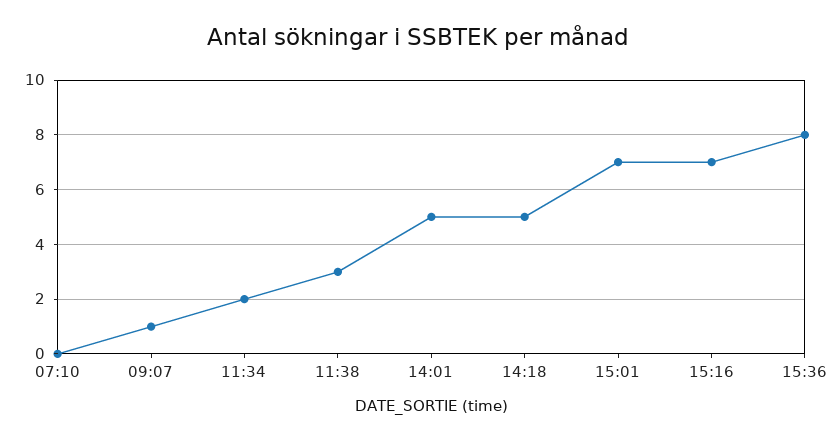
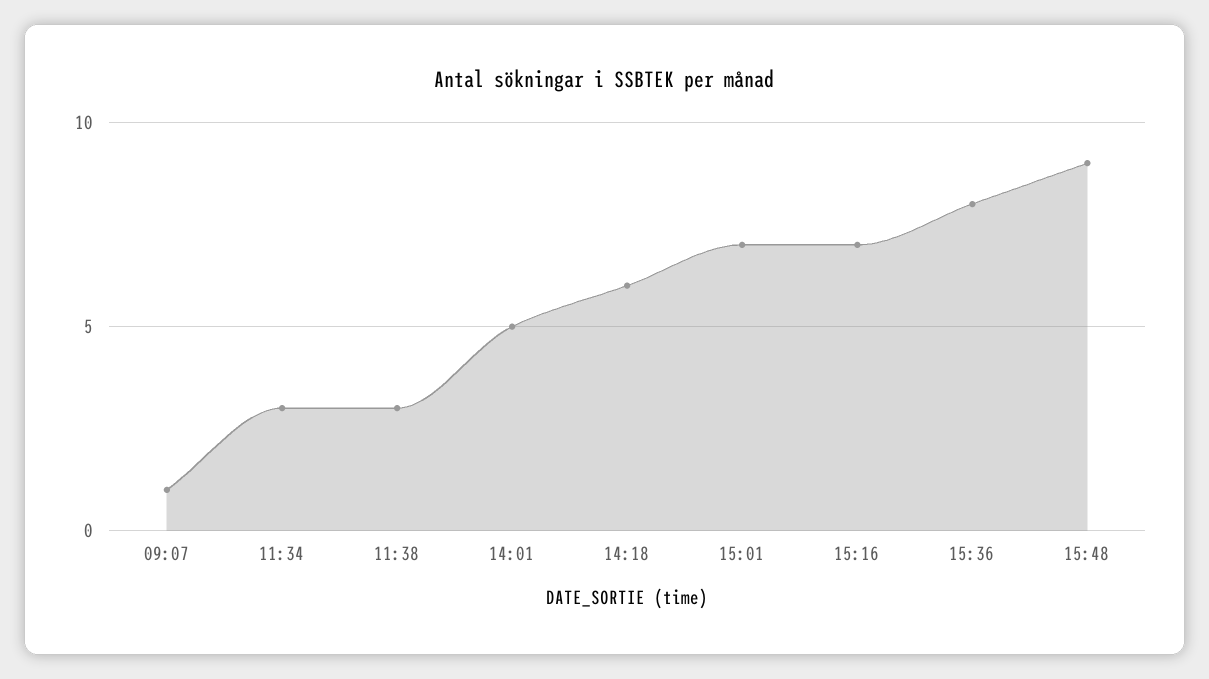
07:10: 0 -> none
11:34: 2 -> 3
14:18: 5 -> 6
15:48: none -> 9

